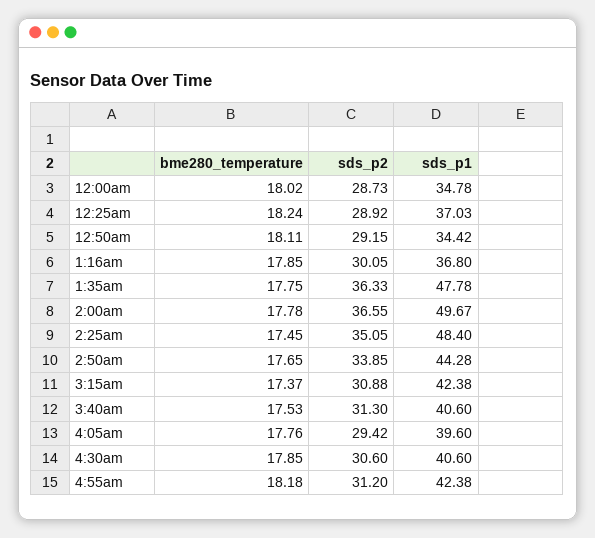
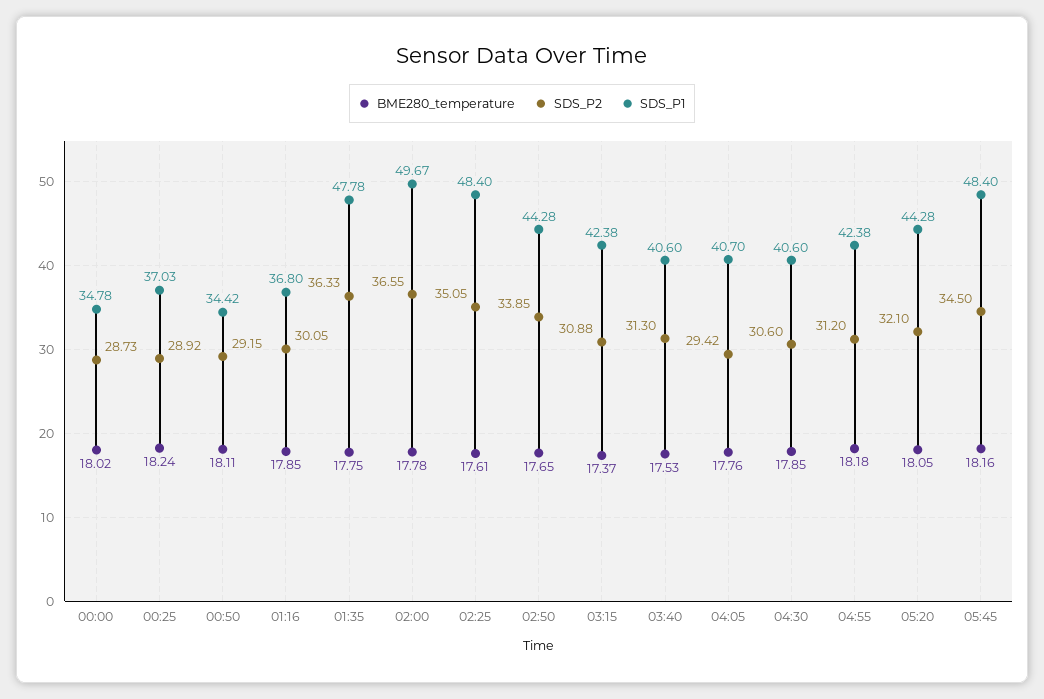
bme280_temperature, 2:25am: 17.45 -> 17.61
sds_p1, 4:05am: 39.6 -> 40.7
bme280_temperature, 05:20: none -> 18.05
sds_p2, 05:20: none -> 32.1
sds_p1, 05:20: none -> 44.28
bme280_temperature, 05:45: none -> 18.16
sds_p2, 05:45: none -> 34.5
sds_p1, 05:45: none -> 48.4

